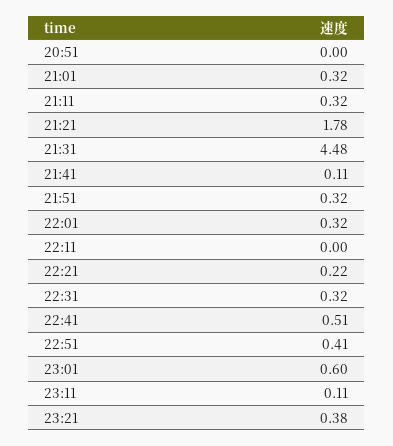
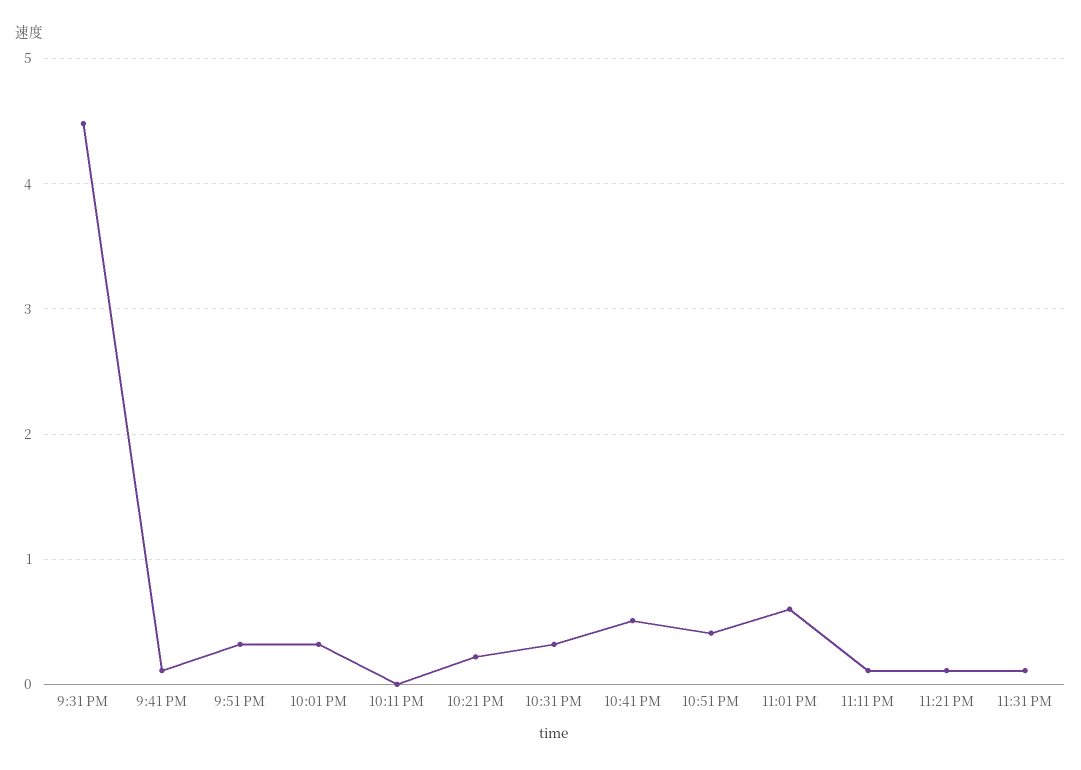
20:51: 0 -> none
21:01: 0.32 -> none
21:11: 0.32 -> none
21:21: 1.78 -> none
23:21: 0.38 -> 0.1
11:31 PM: none -> 0.1

